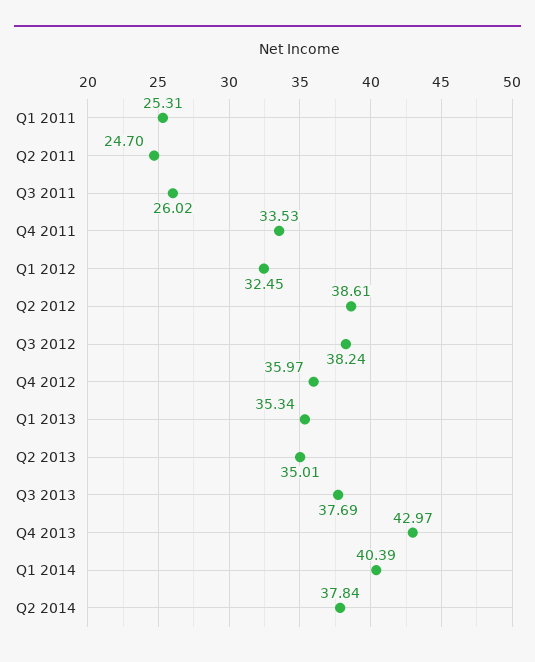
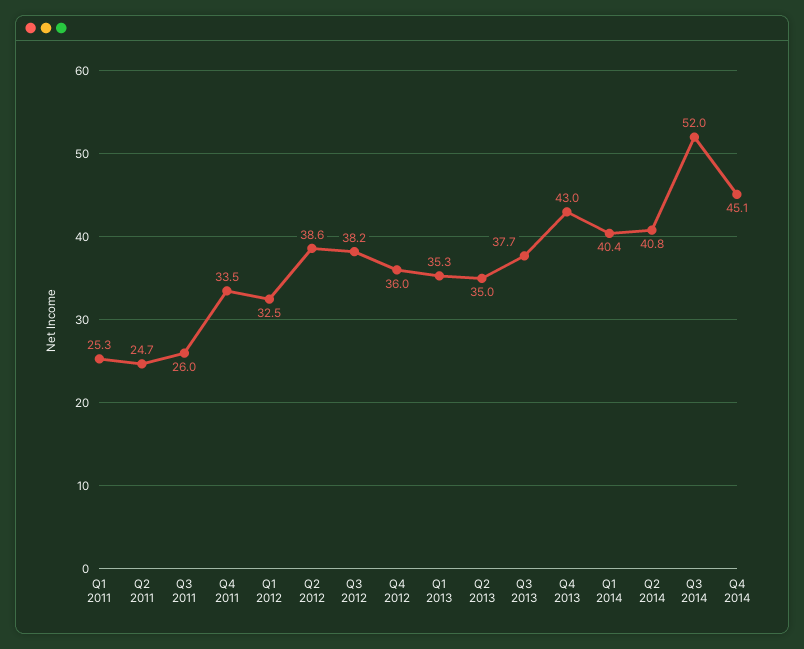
Q2 2014: 37.84 -> 40.8
Q3 2014: none -> 52
Q4 2014: none -> 45.1

